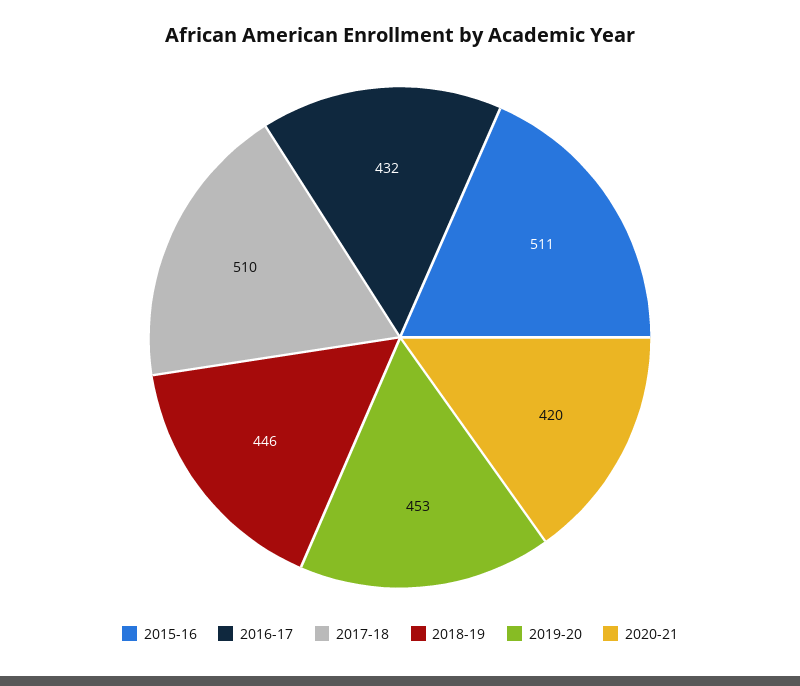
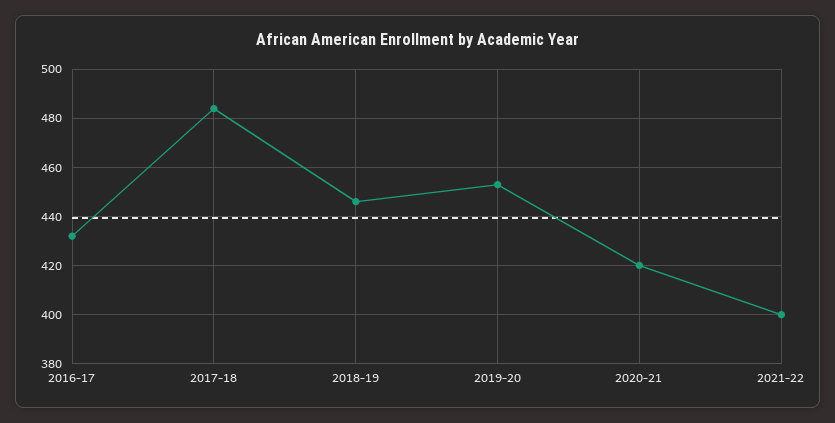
2015-16: 511 -> none
2017-18: 510 -> 485
2021-22: none -> 400

